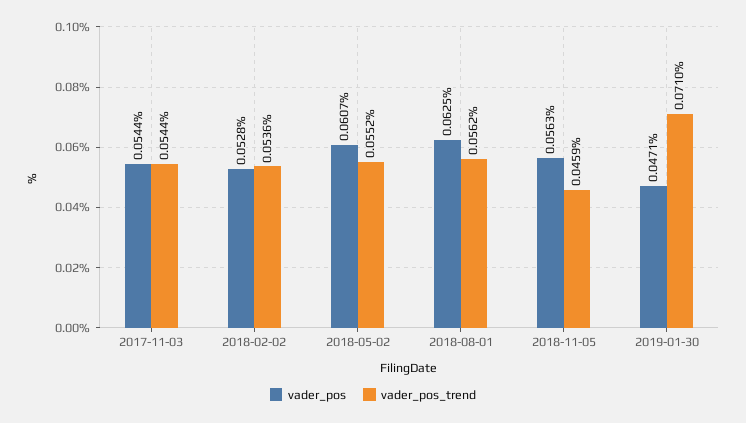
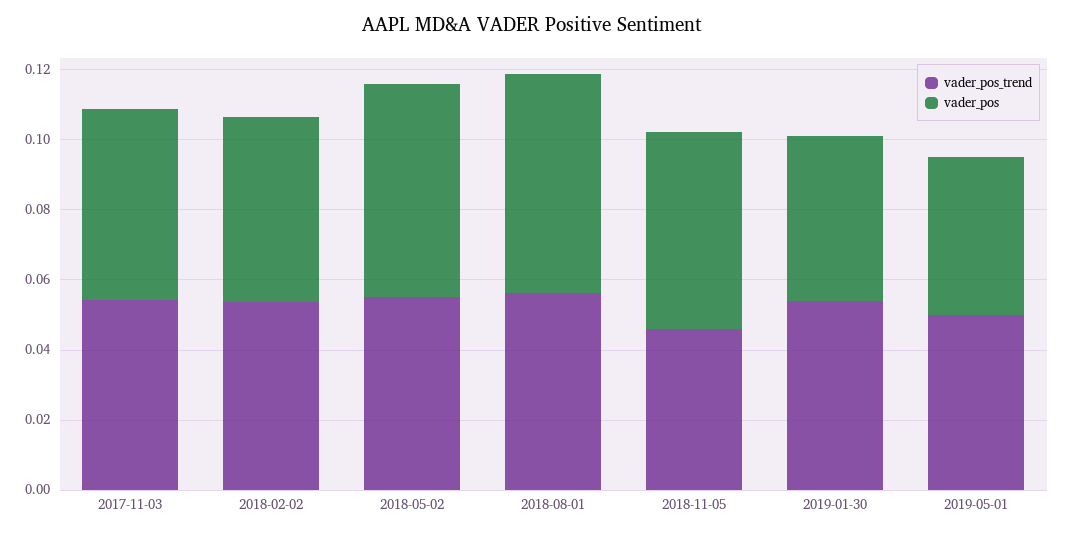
vader_pos_trend, 2019-01-30: 0.071 -> 0.055
vader_pos_trend, 2019-05-01: none -> 0.05
vader_pos, 2019-05-01: none -> 0.045

